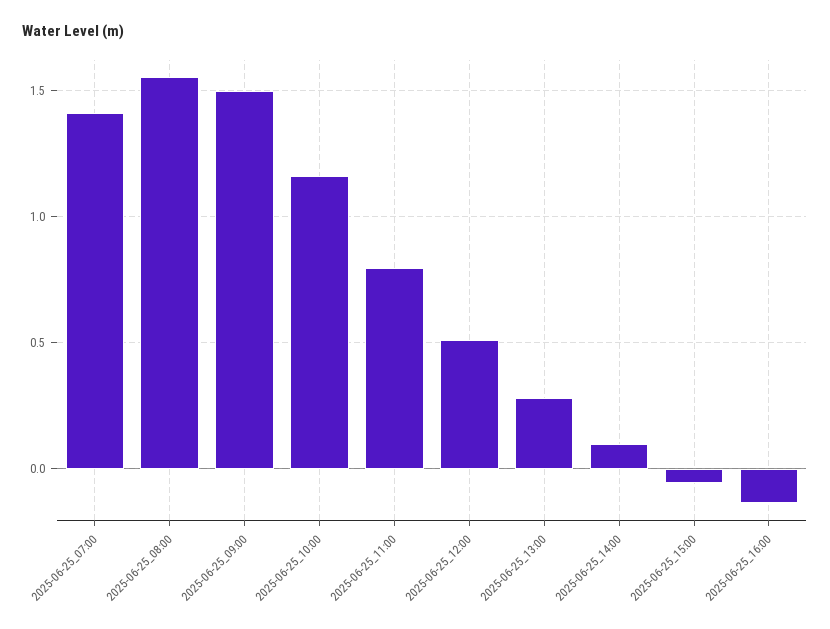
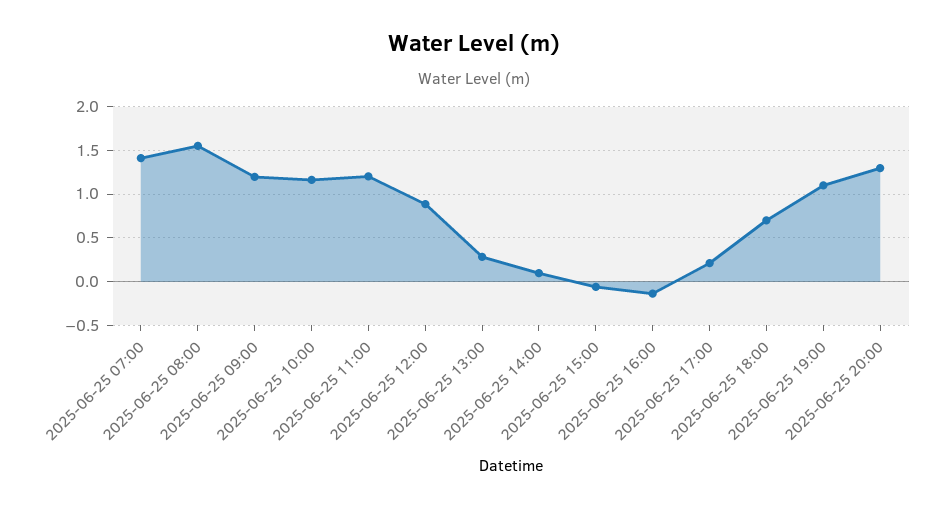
2025-06-25_09:00: 1.5 -> 1.2
2025-06-25_11:00: 0.8 -> 1.2
2025-06-25_12:00: 0.5 -> 0.9
2025-06-25 17:00: none -> 0.2
2025-06-25 18:00: none -> 0.7
2025-06-25 19:00: none -> 1.1
2025-06-25 20:00: none -> 1.3

